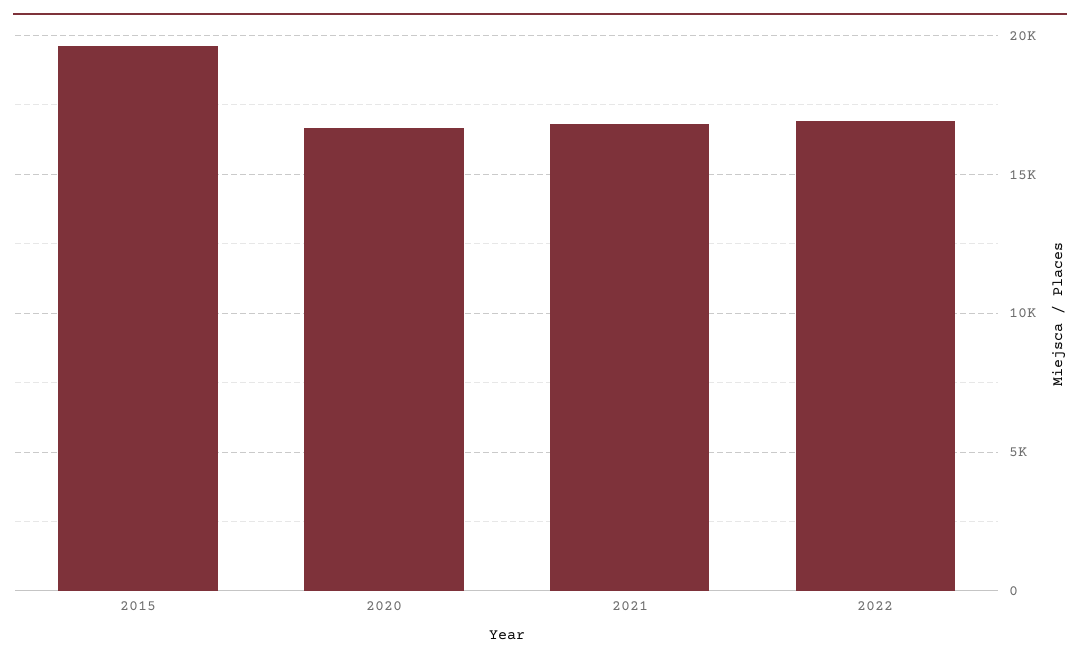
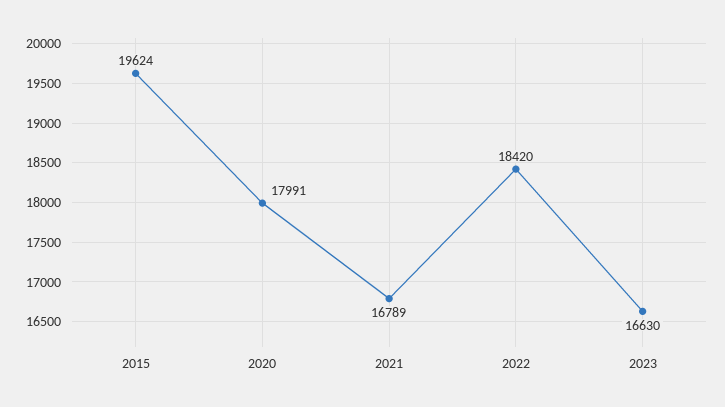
2020: 16500 -> 17991
2022: 17000 -> 18420
2023: none -> 16630

